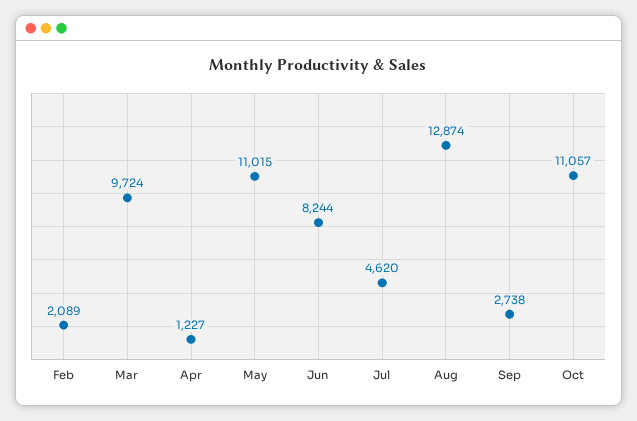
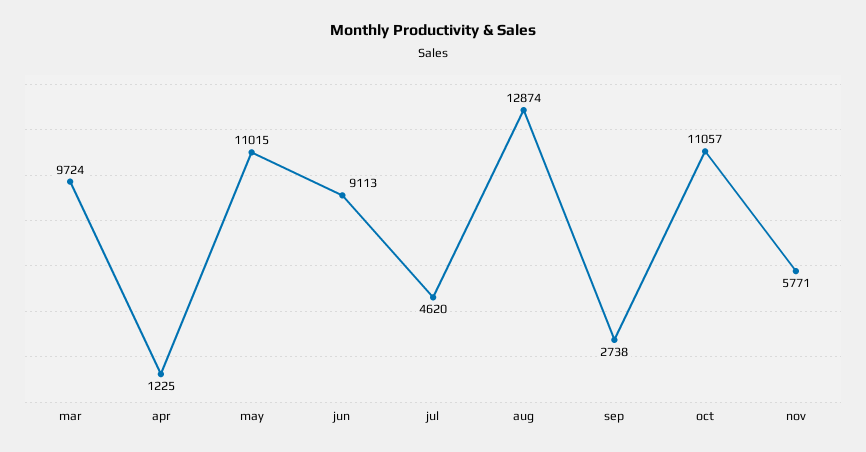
Feb: 2089 -> none
Apr: 1227 -> 1225
Jun: 8244 -> 9113
nov: none -> 5771

